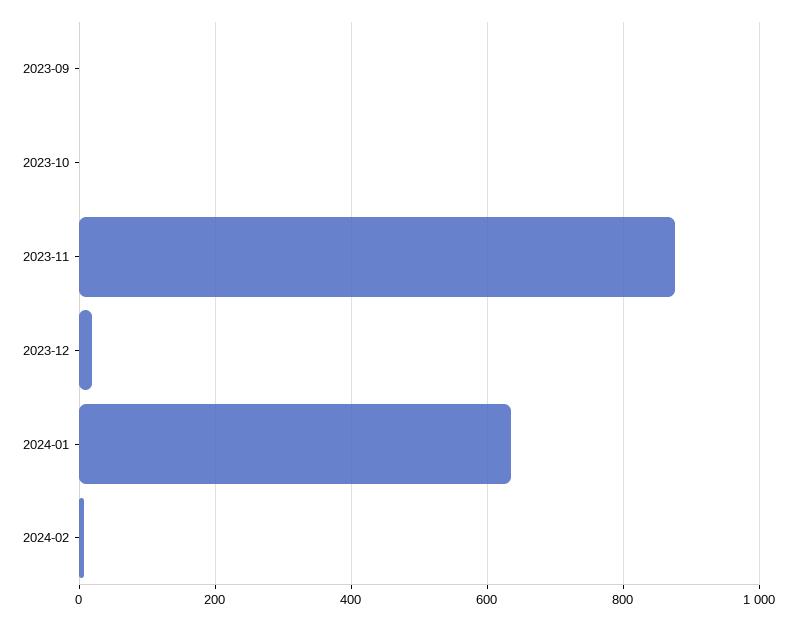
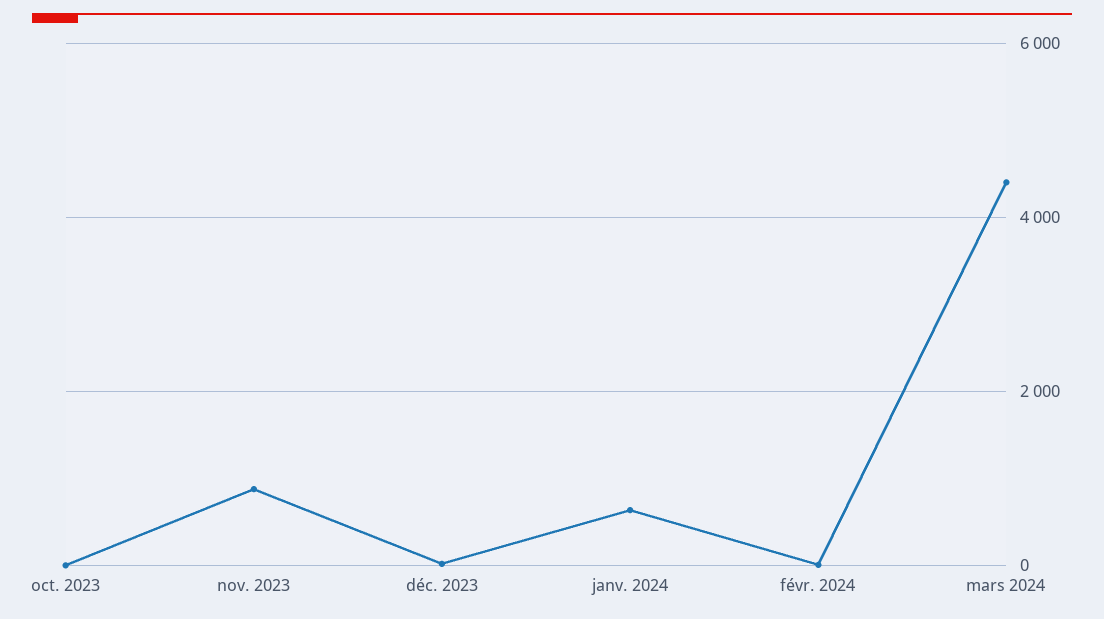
2023-09: 0 -> none
mars 2024: none -> 4400

